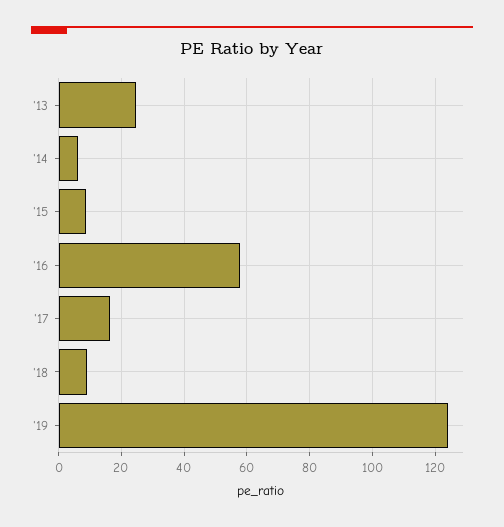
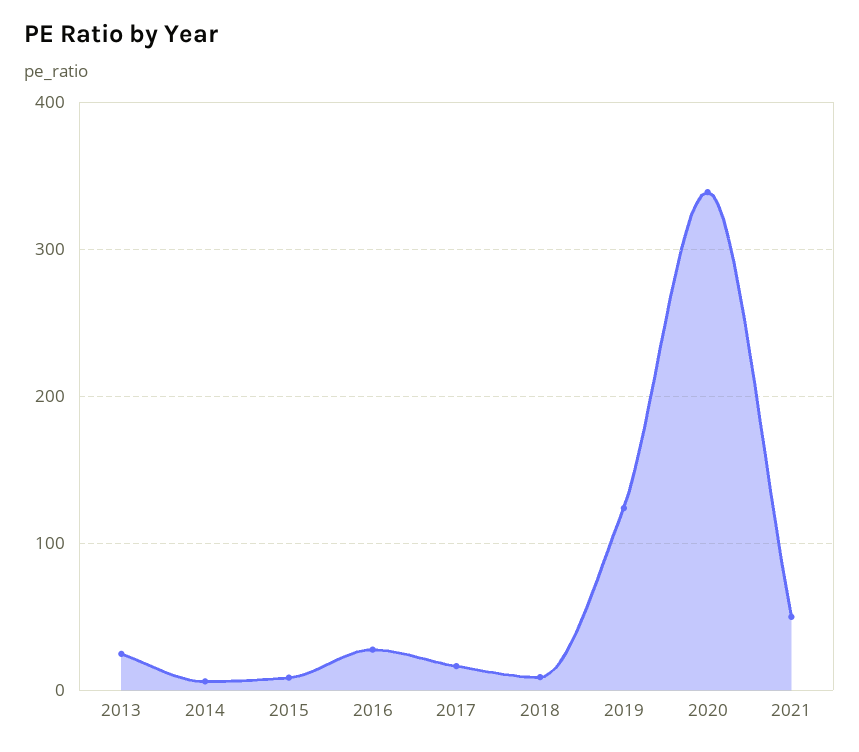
'16: 58 -> 30
2020: none -> 340
2021: none -> 50

